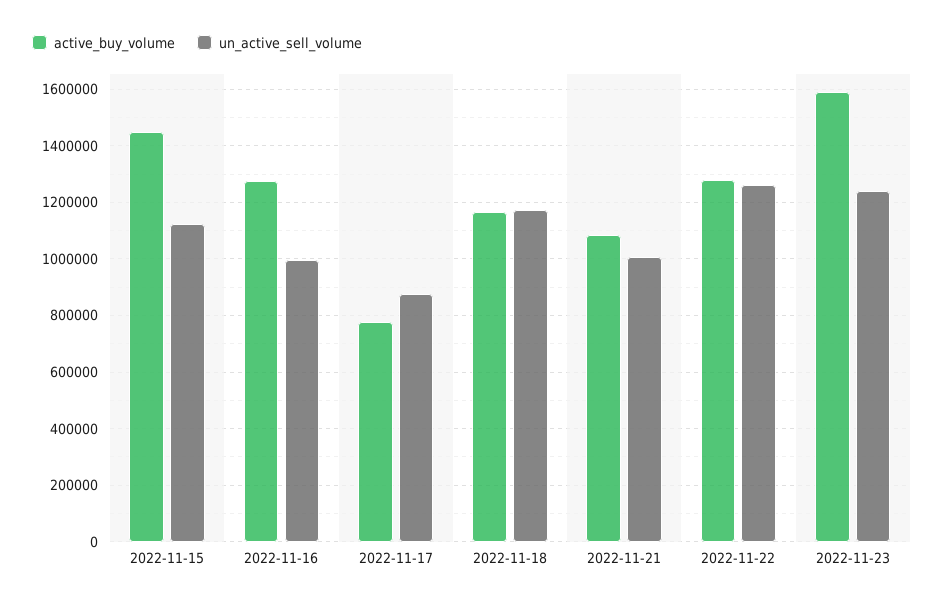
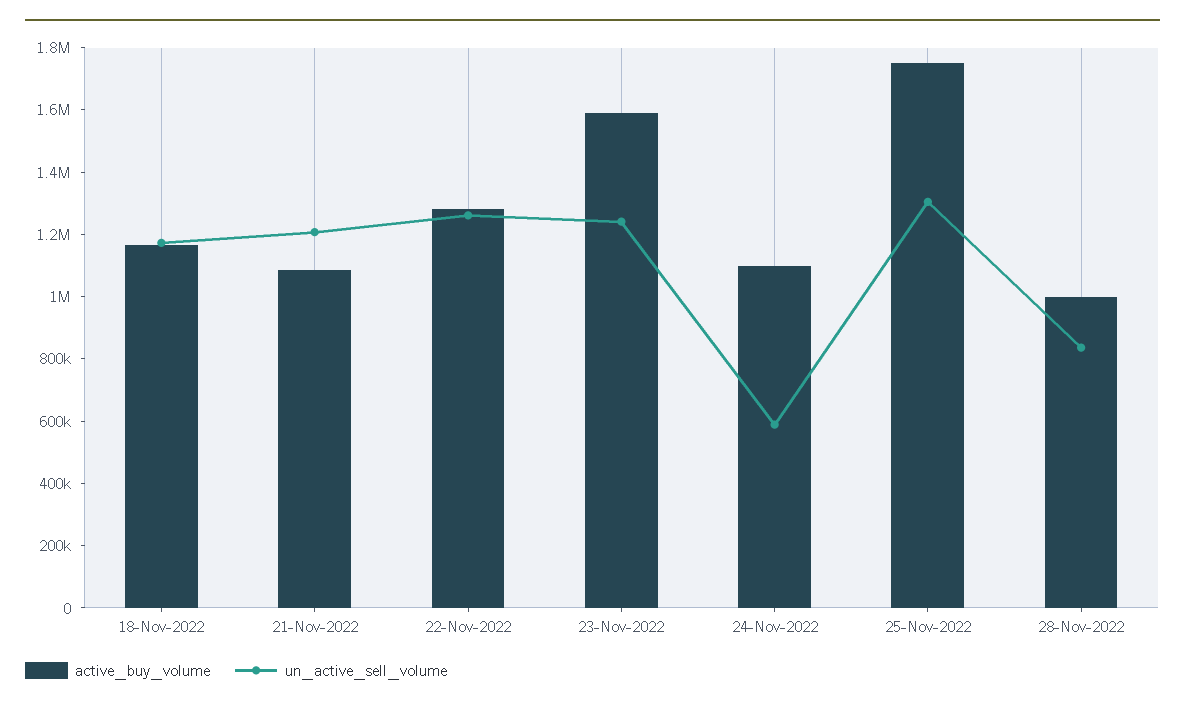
active_buy_volume, 2022-11-15: 1450000 -> none
un_active_sell_volume, 2022-11-15: 1125000 -> none
active_buy_volume, 2022-11-16: 1275000 -> none
un_active_sell_volume, 2022-11-16: 1000000 -> none
active_buy_volume, 2022-11-17: 775000 -> none
un_active_sell_volume, 2022-11-17: 875000 -> none
un_active_sell_volume, 2022-11-21: 1000000 -> 1200000
active_buy_volume, 24-Nov-2022: none -> 1100000
un_active_sell_volume, 24-Nov-2022: none -> 600000
active_buy_volume, 25-Nov-2022: none -> 1750000
un_active_sell_volume, 25-Nov-2022: none -> 1300000
active_buy_volume, 28-Nov-2022: none -> 1000000
un_active_sell_volume, 28-Nov-2022: none -> 850000

